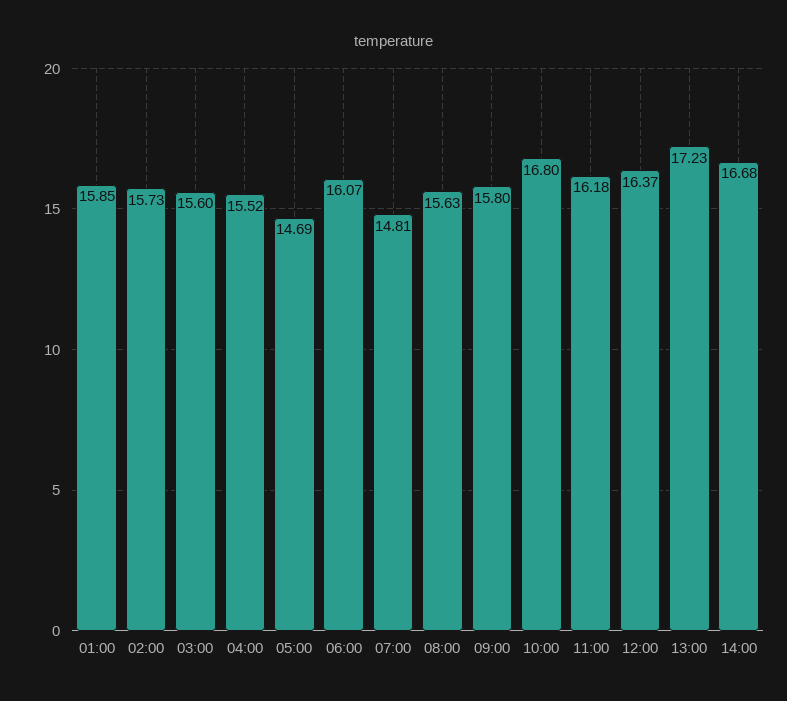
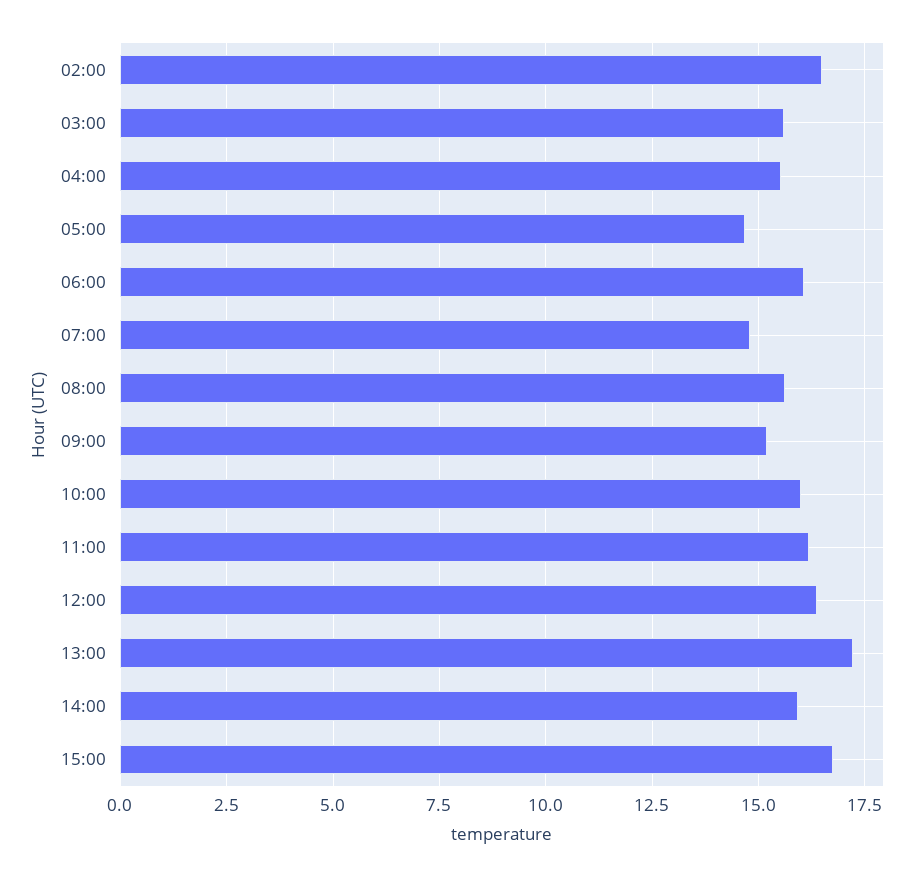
01:00: 15.85 -> none
02:00: 15.73 -> 16.5
09:00: 15.8 -> 15.25
10:00: 16.8 -> 16
14:00: 16.68 -> 16
15:00: none -> 16.75

